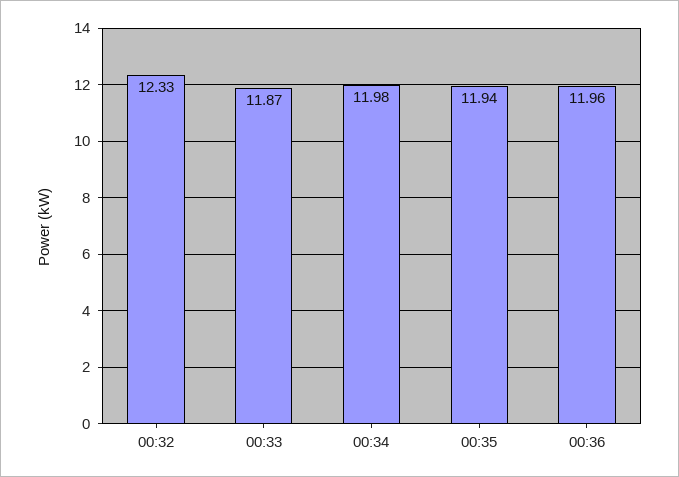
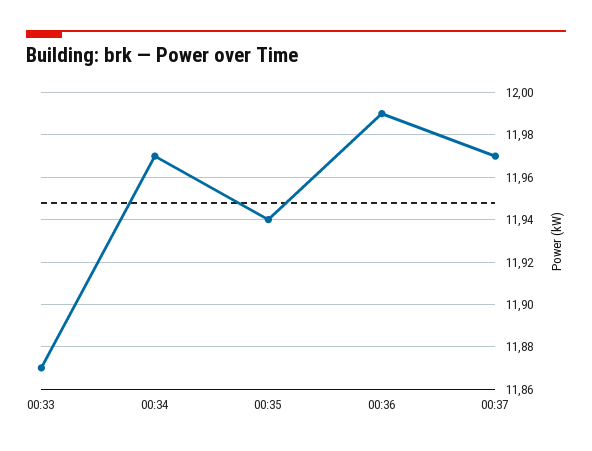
00:32: 12.33 -> none
00:34: 11.98 -> 11.97
00:36: 11.96 -> 11.99
00:37: none -> 11.97

